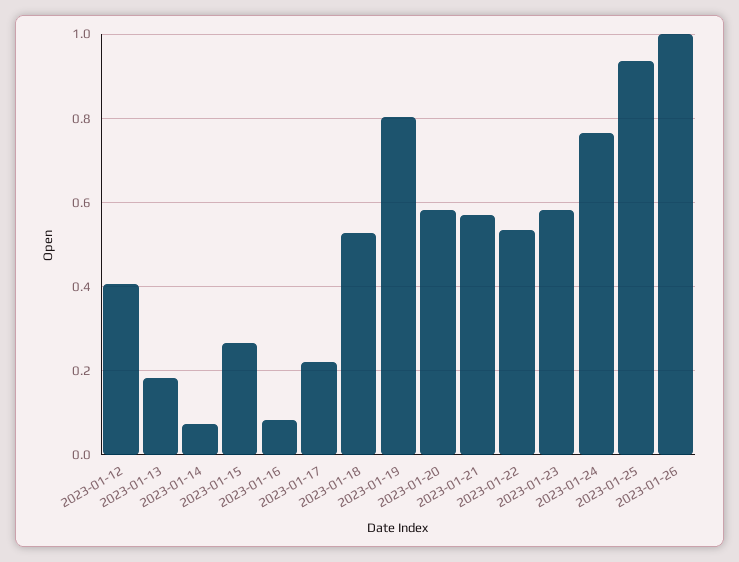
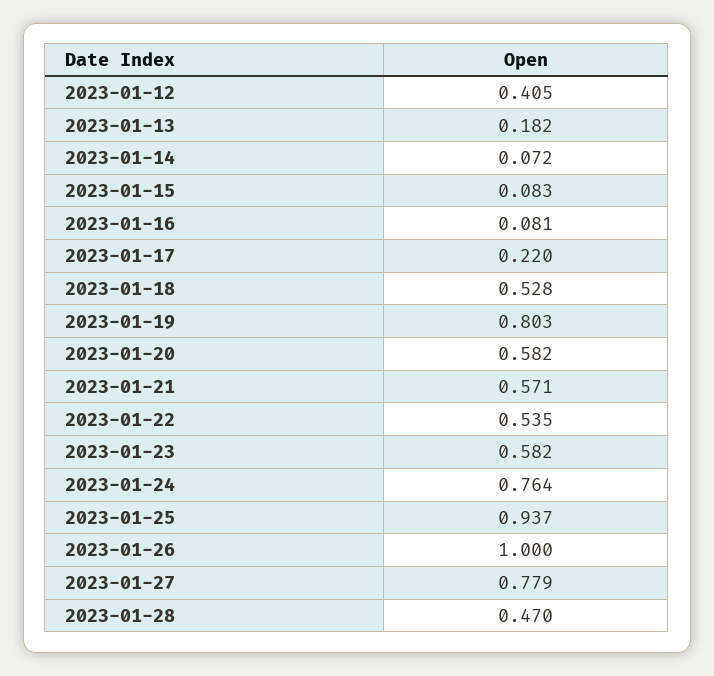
2023-01-15: 0.26 -> 0.083
2023-01-27: none -> 0.779
2023-01-28: none -> 0.47

